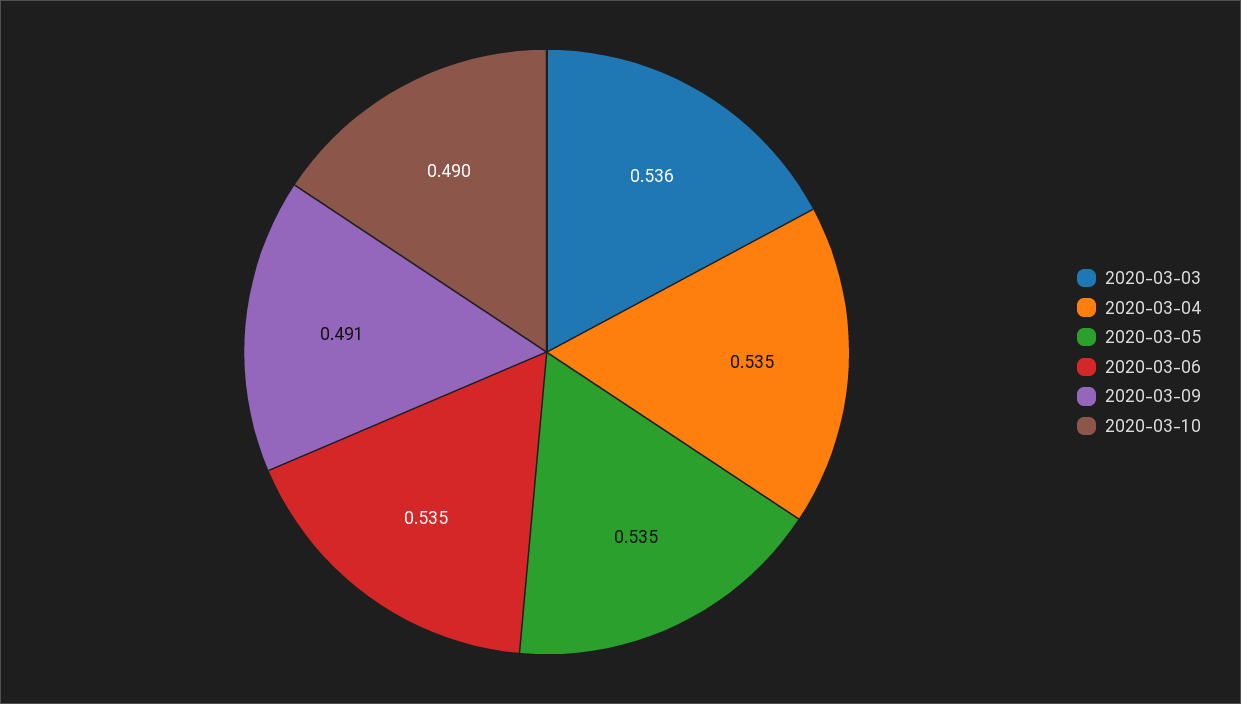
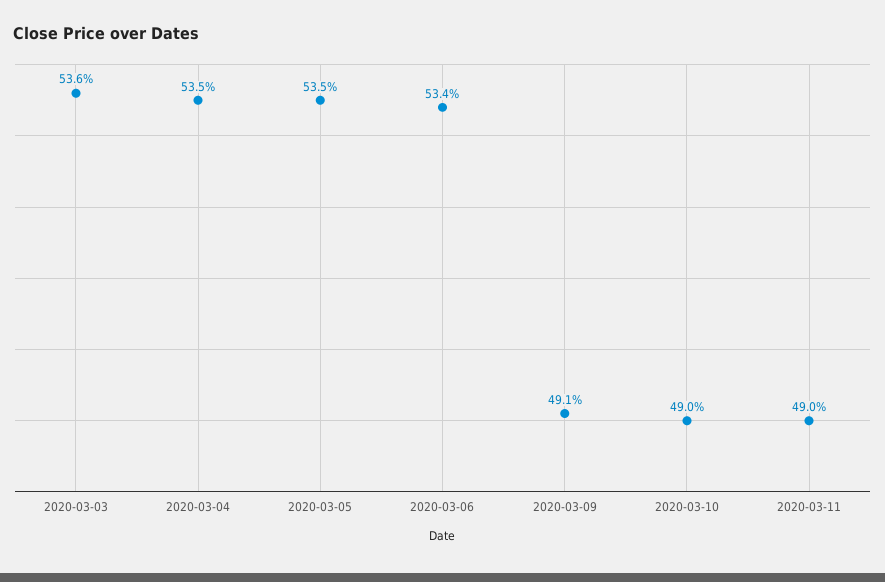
2020-03-06: 0.535 -> 0.534
2020-03-11: none -> 0.49

